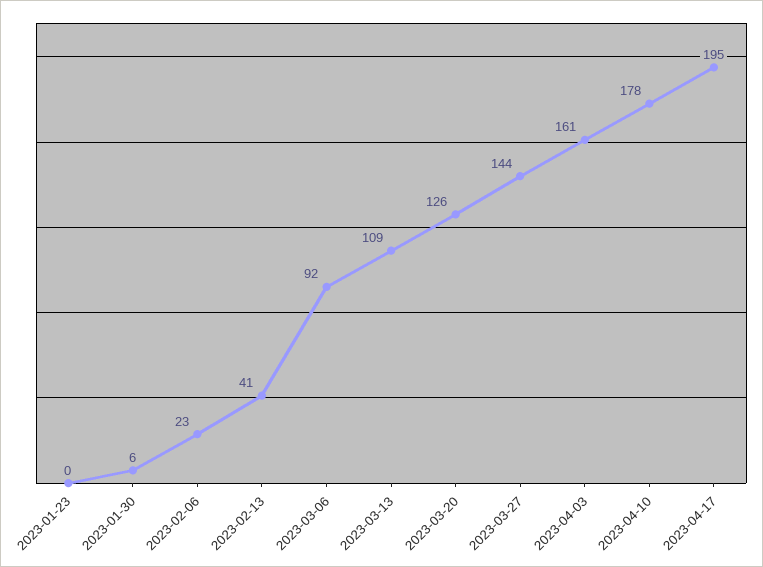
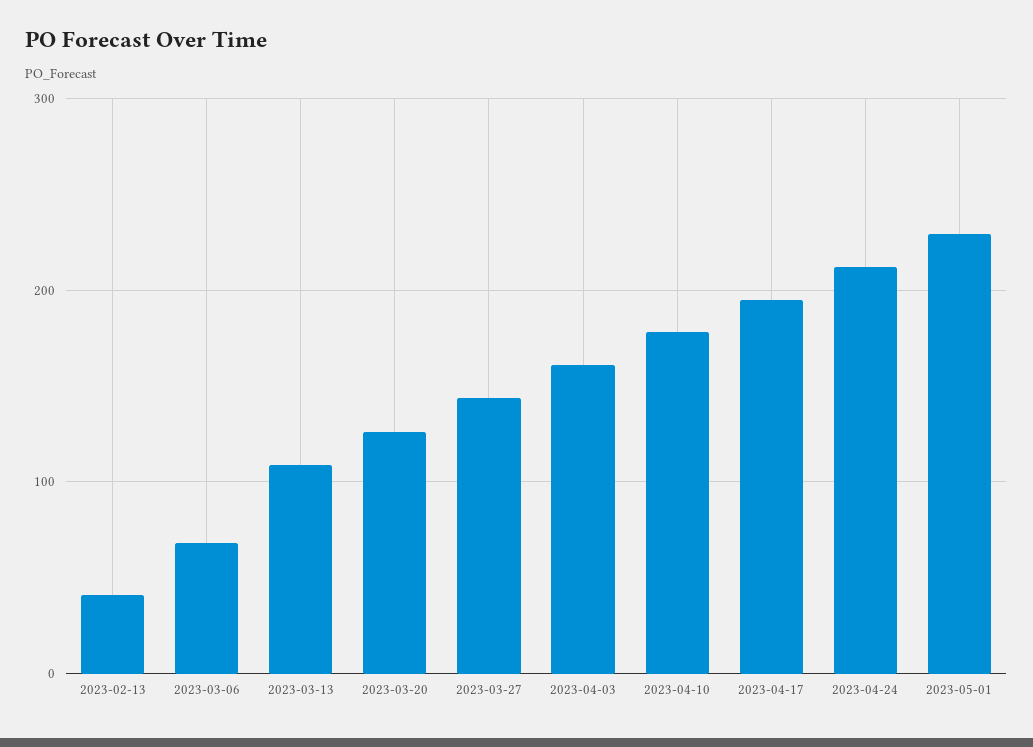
2023-01-23: 0 -> none
2023-01-30: 6 -> none
2023-02-06: 23 -> none
2023-03-06: 92 -> 70
2023-04-24: none -> 210
2023-05-01: none -> 230

